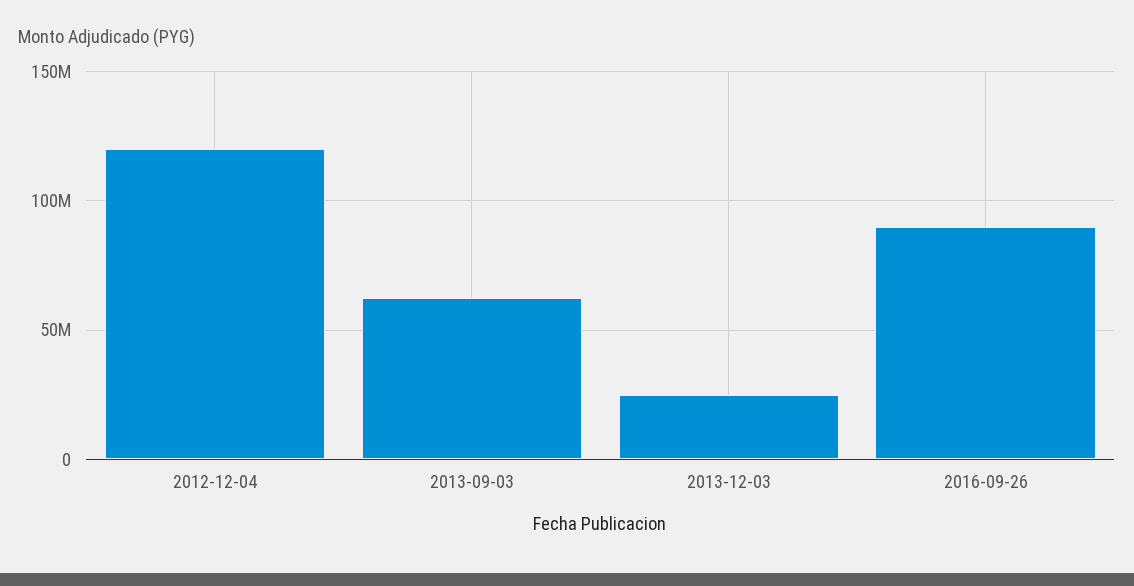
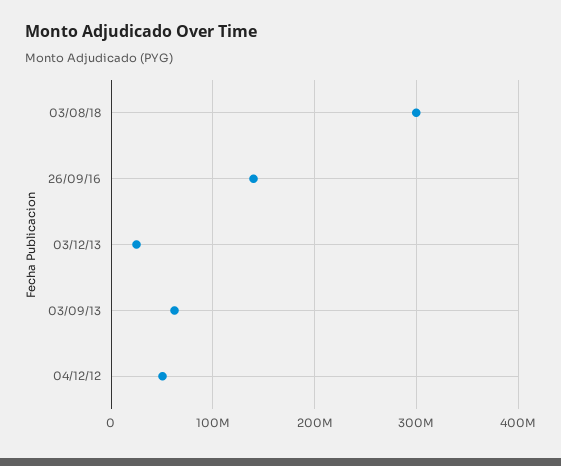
2012-12-04: 120000000 -> 50000000
2016-09-26: 90000000 -> 140000000
03/08/18: none -> 300000000

